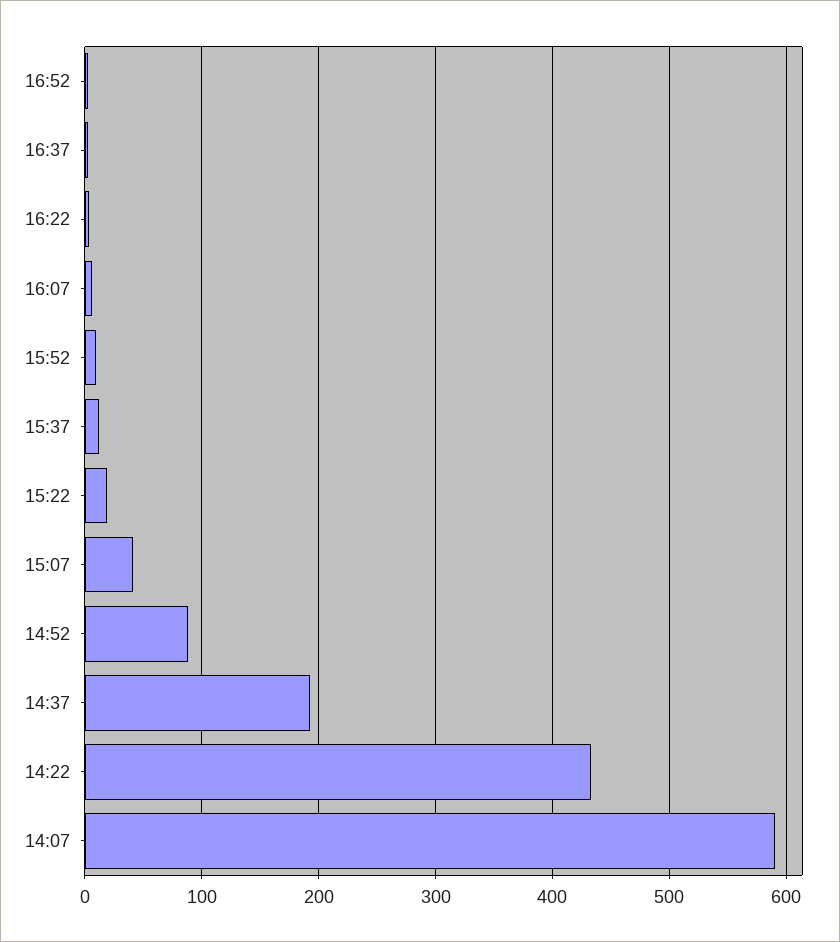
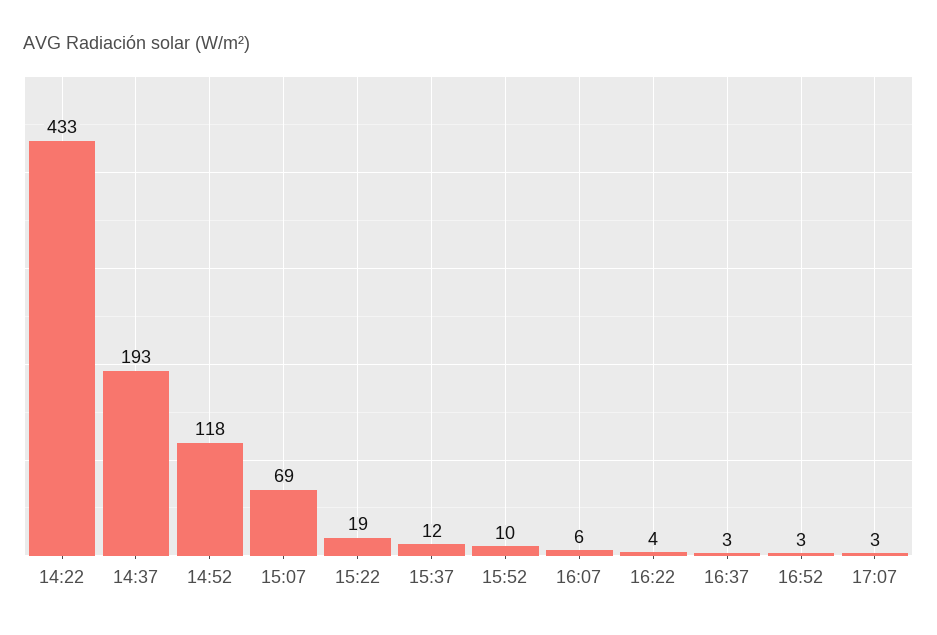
15:07: 40 -> 69
14:52: 90 -> 118
14:07: 590 -> none
17:07: none -> 3

